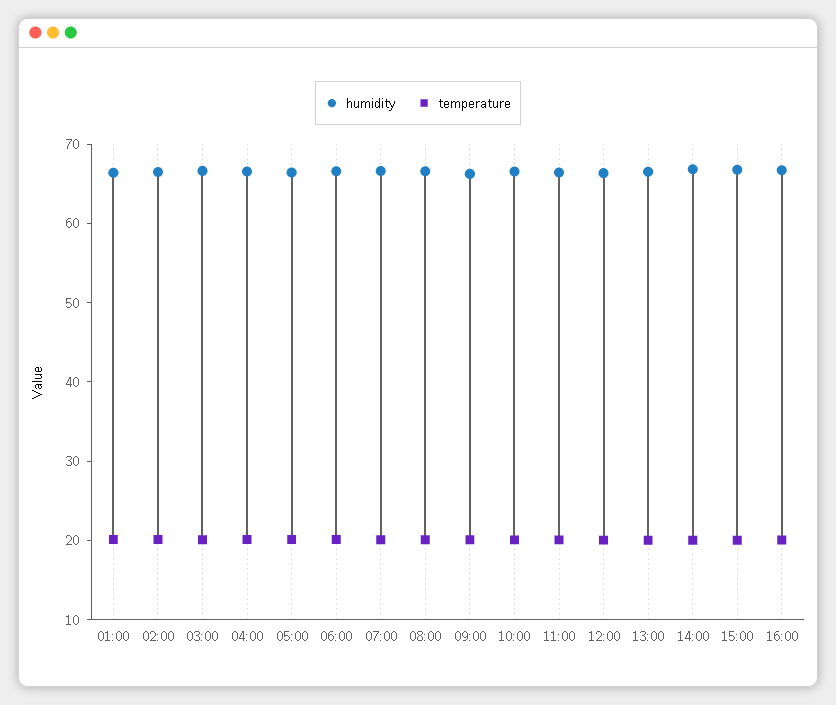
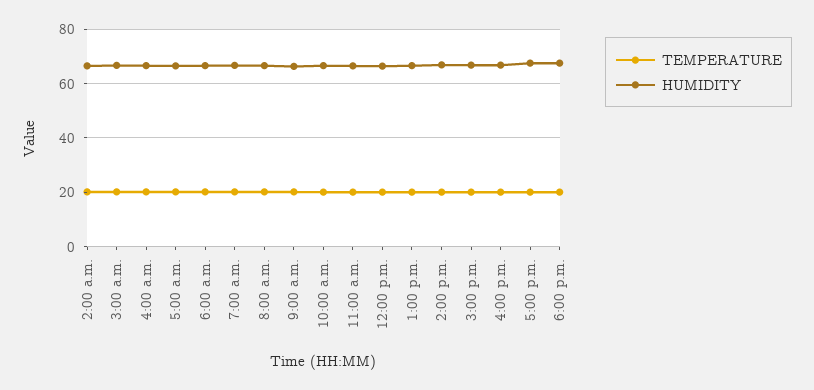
humidity, 01:00: 66 -> none
temperature, 01:00: 20 -> none
temperature, 5:00 p.m.: none -> 20
humidity, 5:00 p.m.: none -> 67.5
temperature, 6:00 p.m.: none -> 20
humidity, 6:00 p.m.: none -> 67.5

